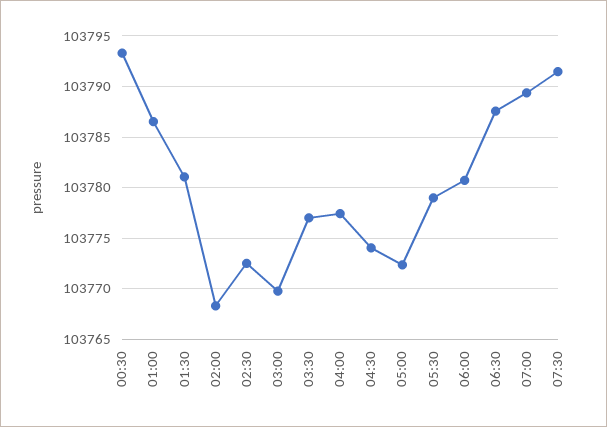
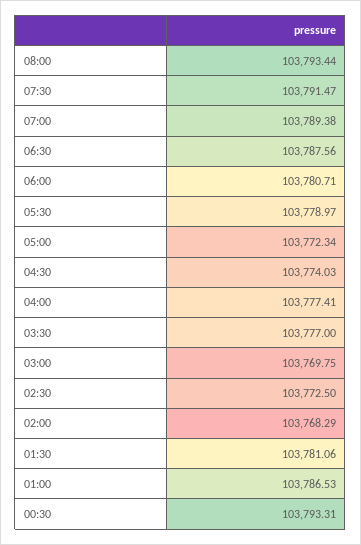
08:00: none -> 103793.44

